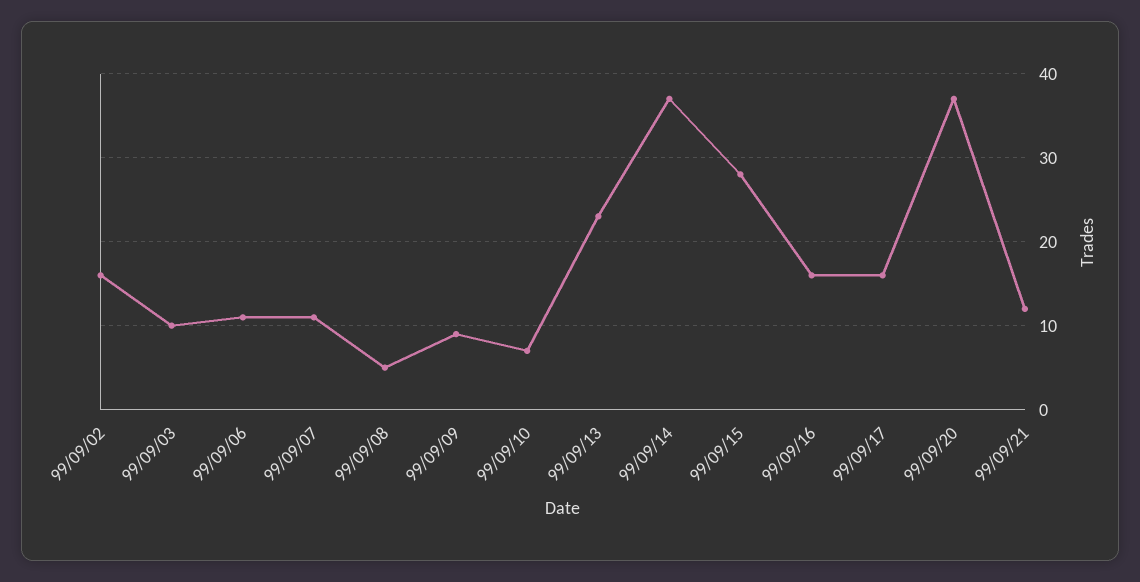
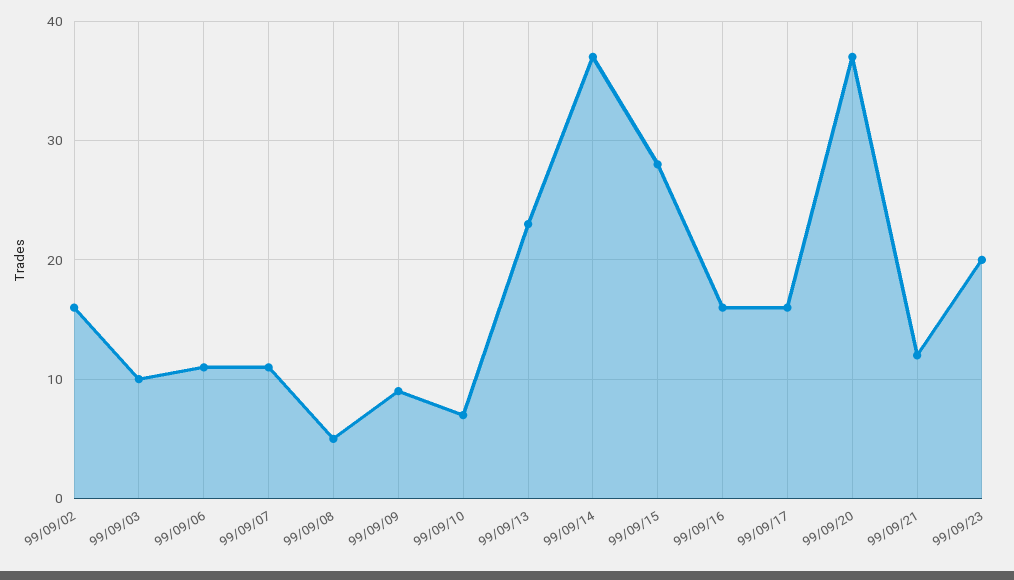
99/09/23: none -> 20

